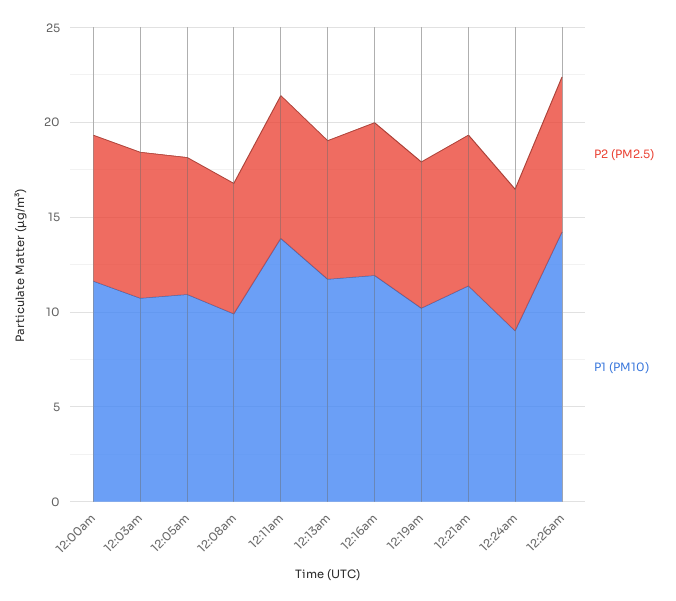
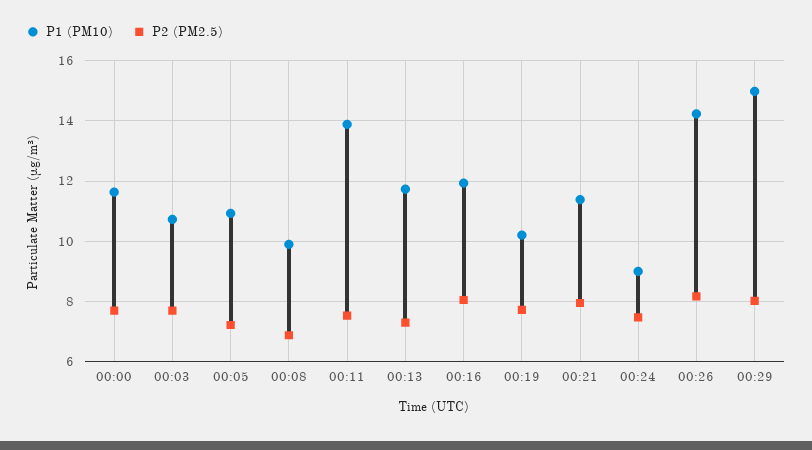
P1 (PM10), 00:29: none -> 15
P2 (PM2.5), 00:29: none -> 8

